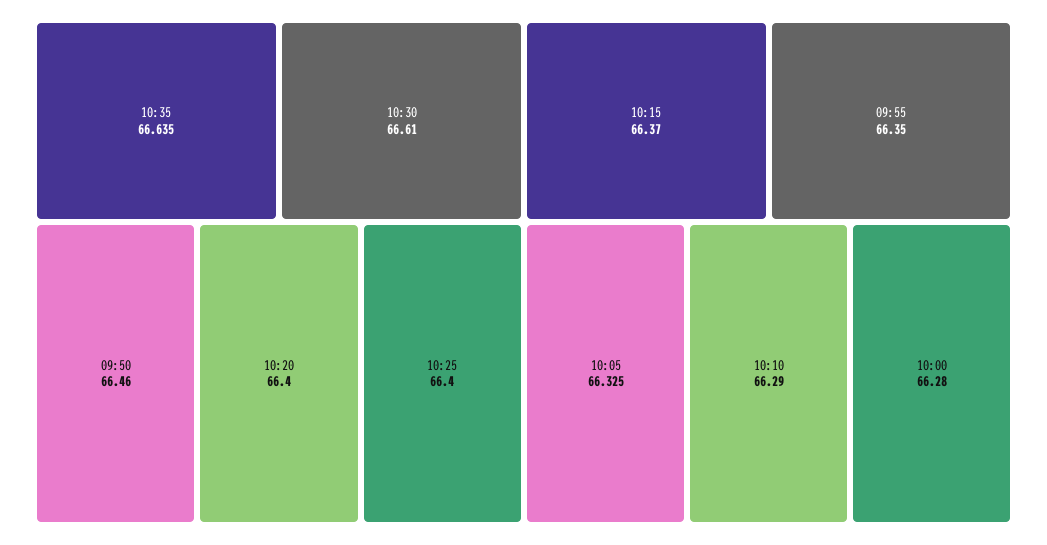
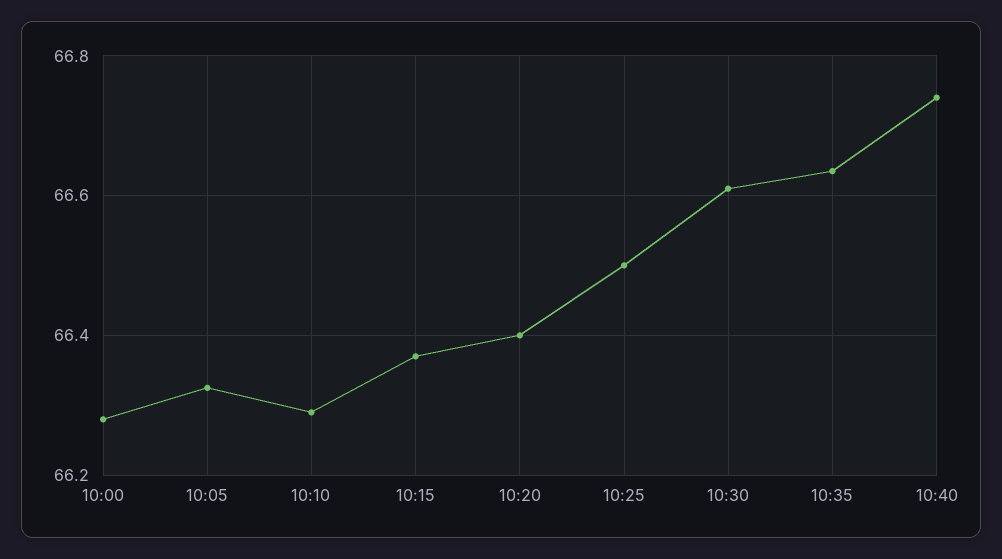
09:50: 66.46 -> none
10:25: 66.4 -> 66.5
09:55: 66.35 -> none
10:40: none -> 66.74

